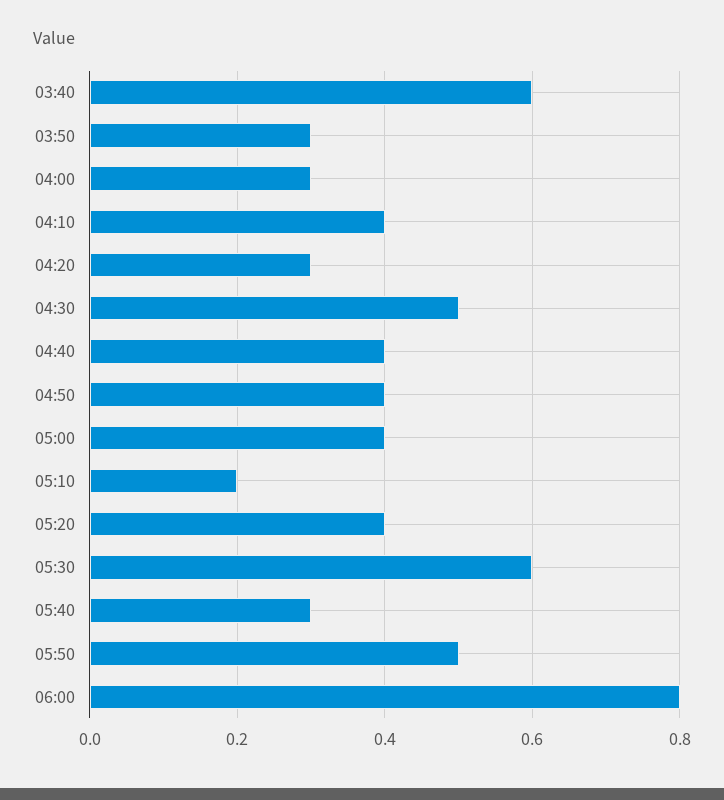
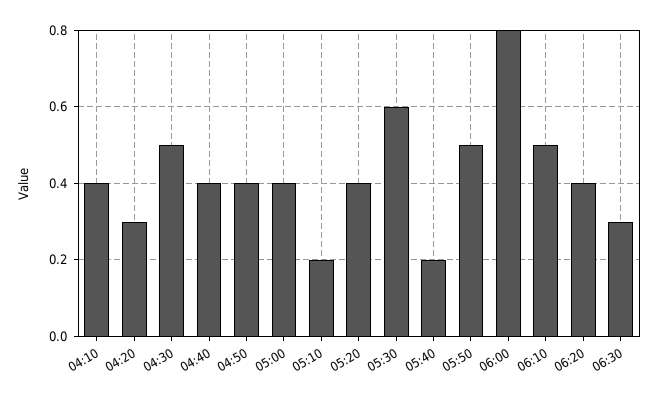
03:40: 0.6 -> none
03:50: 0.3 -> none
04:00: 0.3 -> none
05:40: 0.3 -> 0.2
06:10: none -> 0.5
06:20: none -> 0.4
06:30: none -> 0.3

